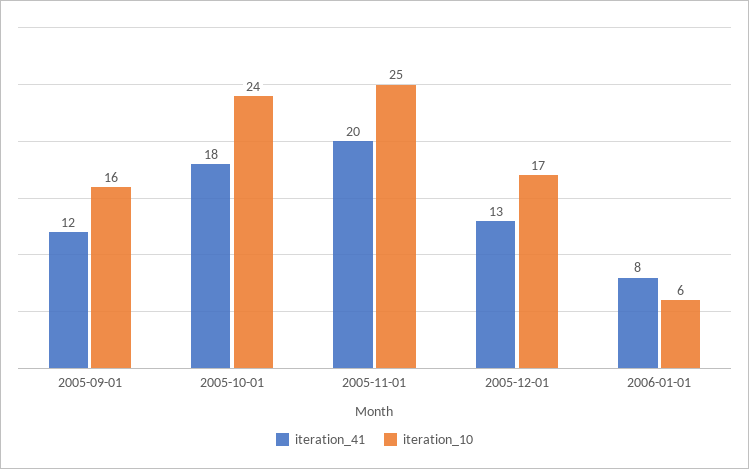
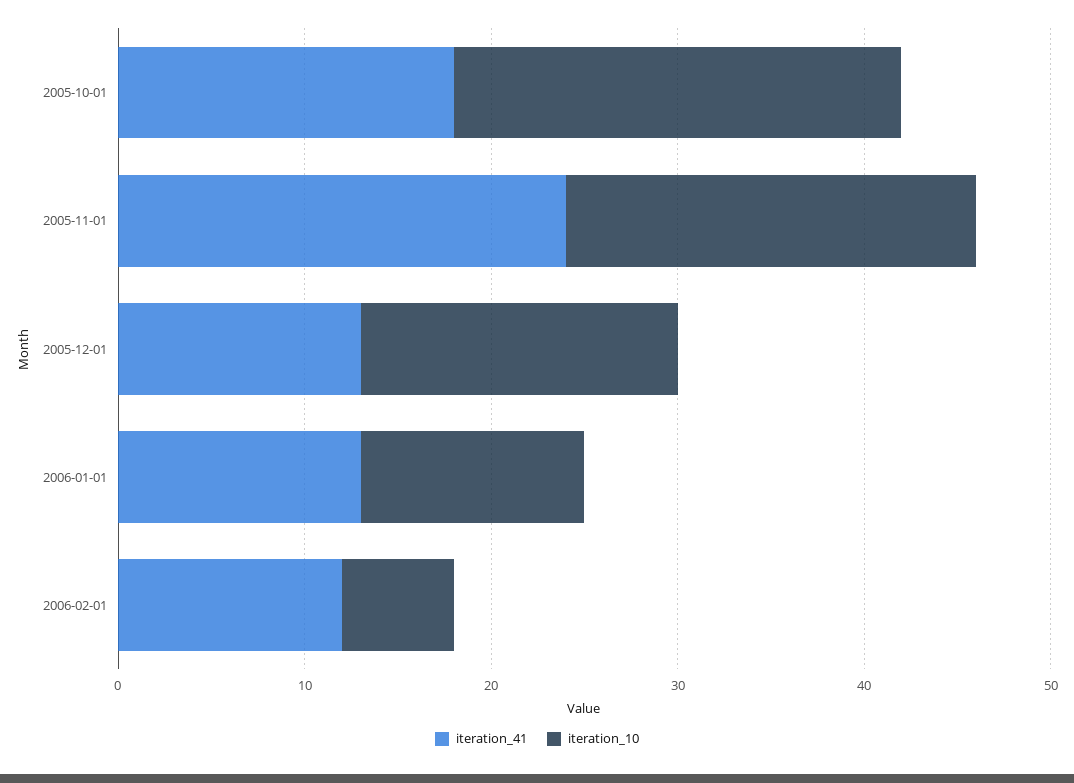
iteration_41, 2005-09-01: 12 -> none
iteration_10, 2005-09-01: 16 -> none
iteration_41, 2005-11-01: 20 -> 24
iteration_10, 2005-11-01: 25 -> 22
iteration_41, 2006-01-01: 8 -> 13
iteration_10, 2006-01-01: 6 -> 12
iteration_41, 2006-02-01: none -> 12
iteration_10, 2006-02-01: none -> 6

